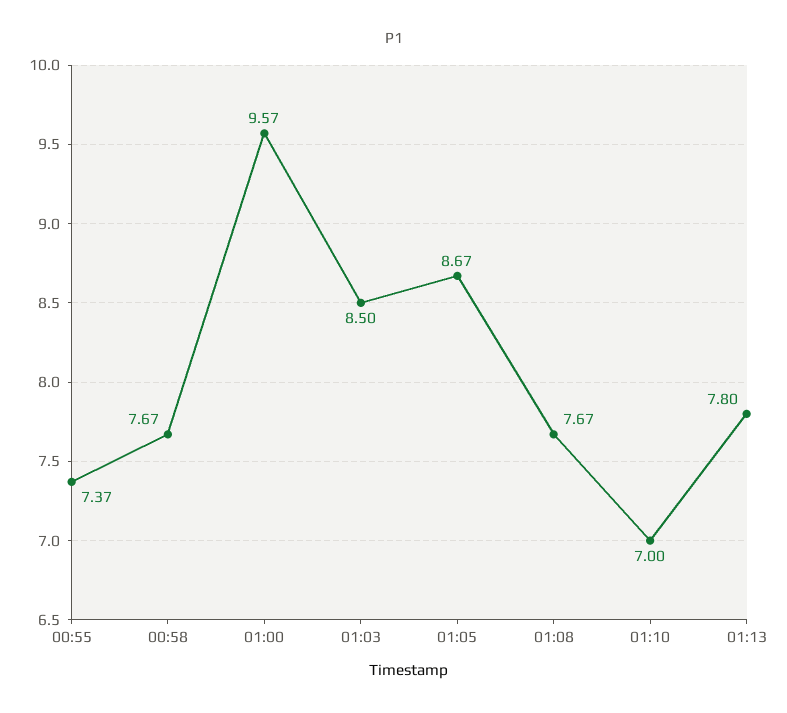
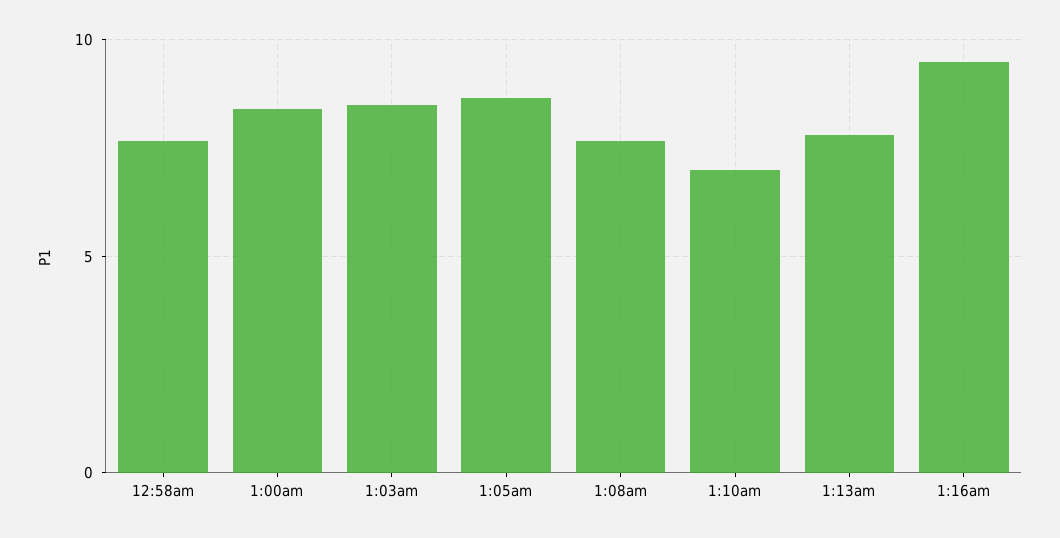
00:55: 7.37 -> none
01:00: 9.57 -> 8.5
1:16am: none -> 9.5

